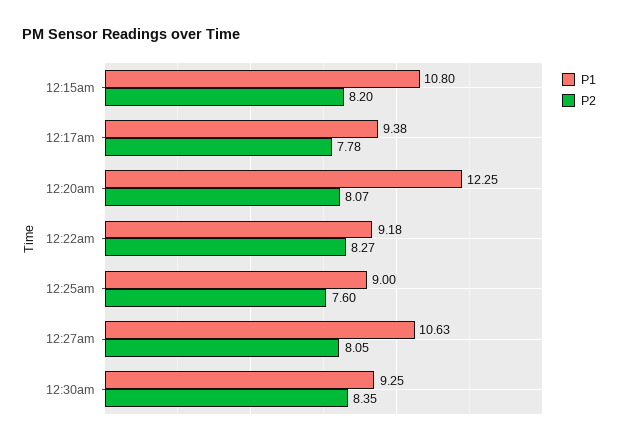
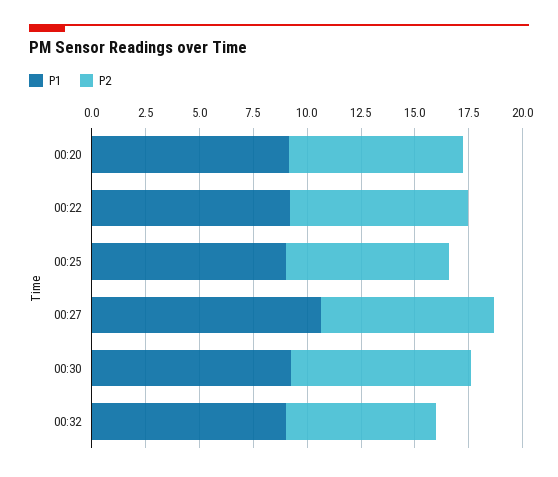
P1, 12:15am: 10.8 -> none
P2, 12:15am: 8.2 -> none
P1, 12:17am: 9.38 -> none
P2, 12:17am: 7.78 -> none
P1, 12:20am: 12.25 -> 9
P1, 00:32: none -> 9
P2, 00:32: none -> 7

